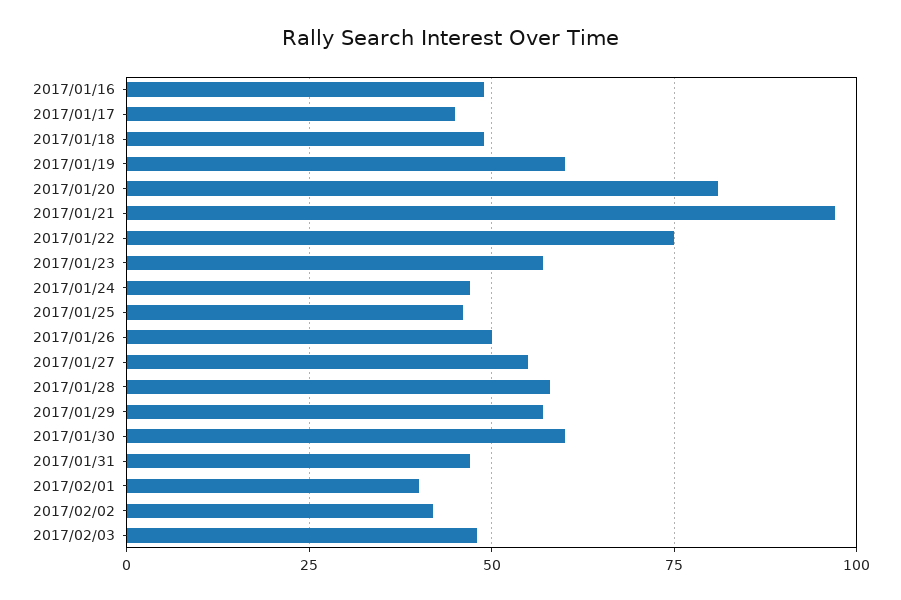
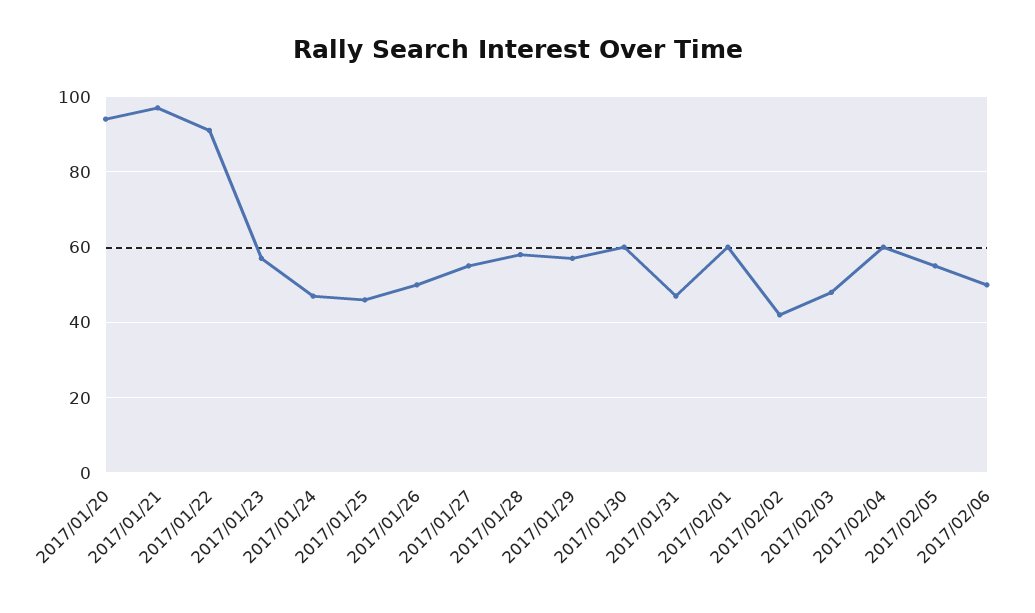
2017/01/16: 50 -> none
2017/01/17: 45 -> none
2017/01/18: 50 -> none
2017/01/19: 60 -> none
2017/01/20: 80 -> 95
2017/01/22: 75 -> 90
2017/02/01: 40 -> 60
2017/02/04: none -> 60
2017/02/05: none -> 55
2017/02/06: none -> 50

